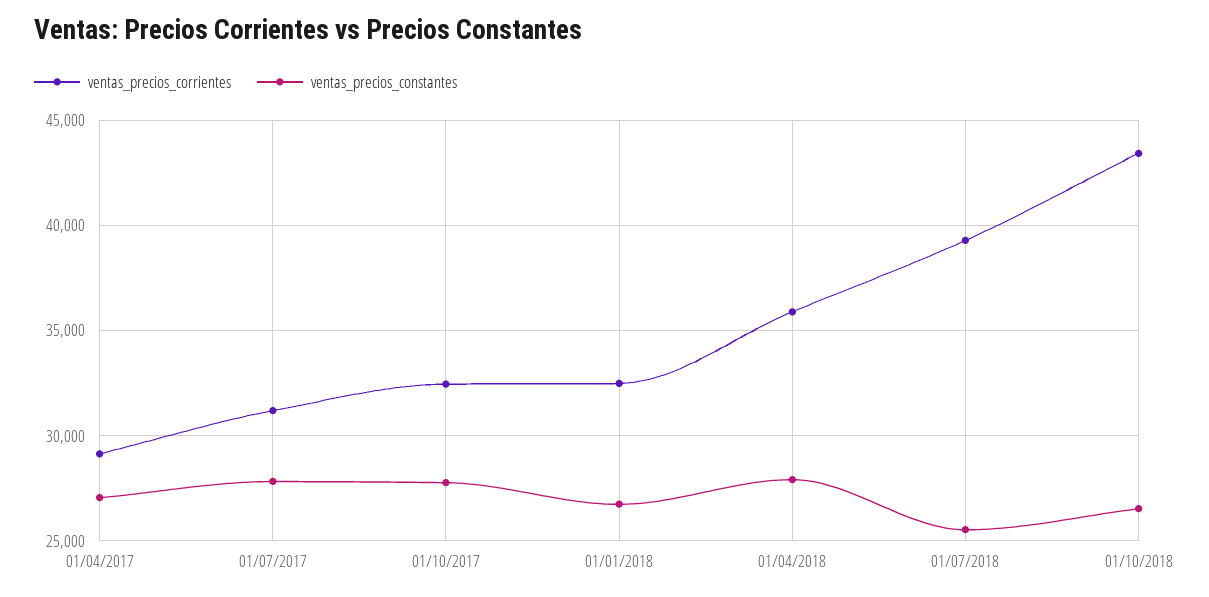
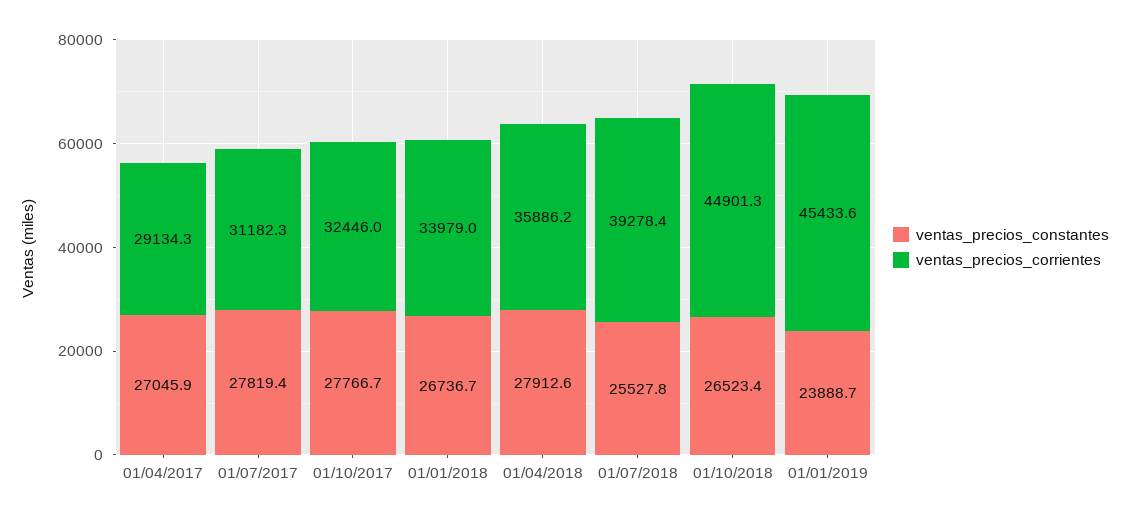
ventas_precios_corrientes, 01/01/2018: 32500 -> 33979
ventas_precios_corrientes, 01/10/2018: 43500 -> 44901.3
ventas_precios_constantes, 01/01/2019: none -> 23888.7
ventas_precios_corrientes, 01/01/2019: none -> 45433.6

